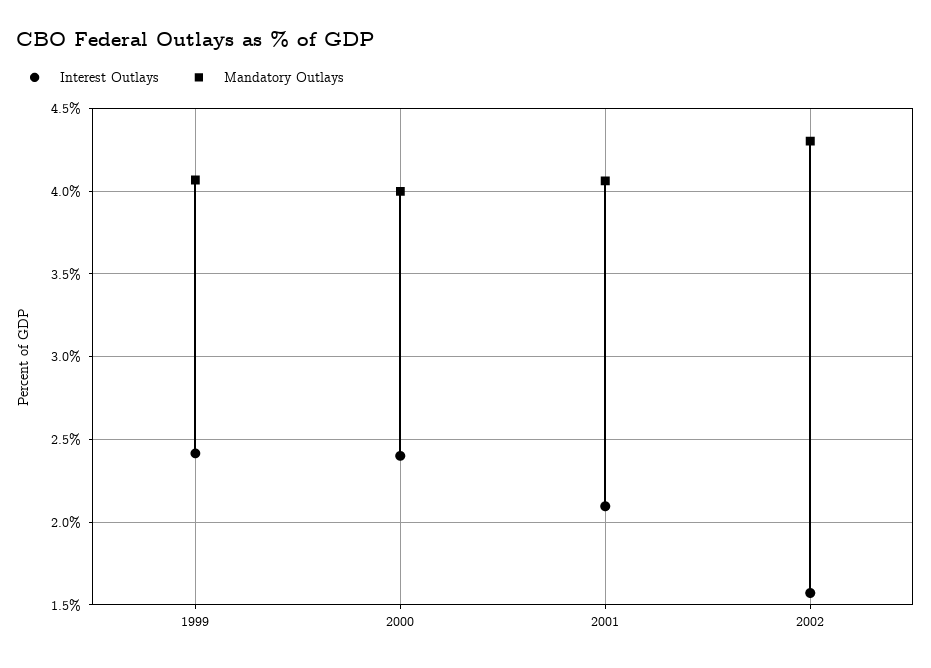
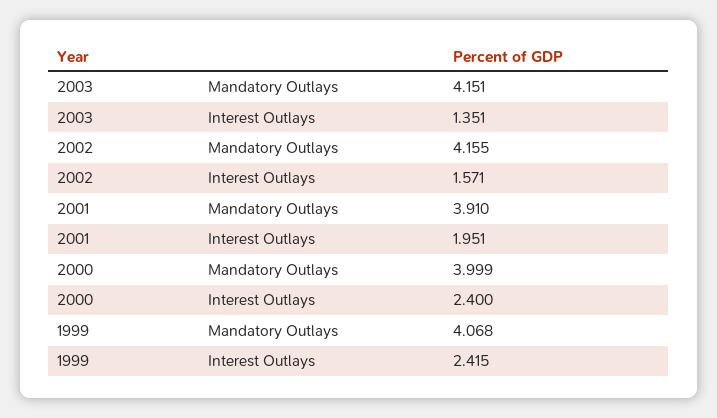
Interest Outlays, 2001: 2.1 -> 1.951
Mandatory Outlays, 2001: 4.05 -> 3.91
Mandatory Outlays, 2002: 4.3 -> 4.155
Mandatory Outlays, 2003: none -> 4.151
Interest Outlays, 2003: none -> 1.351

